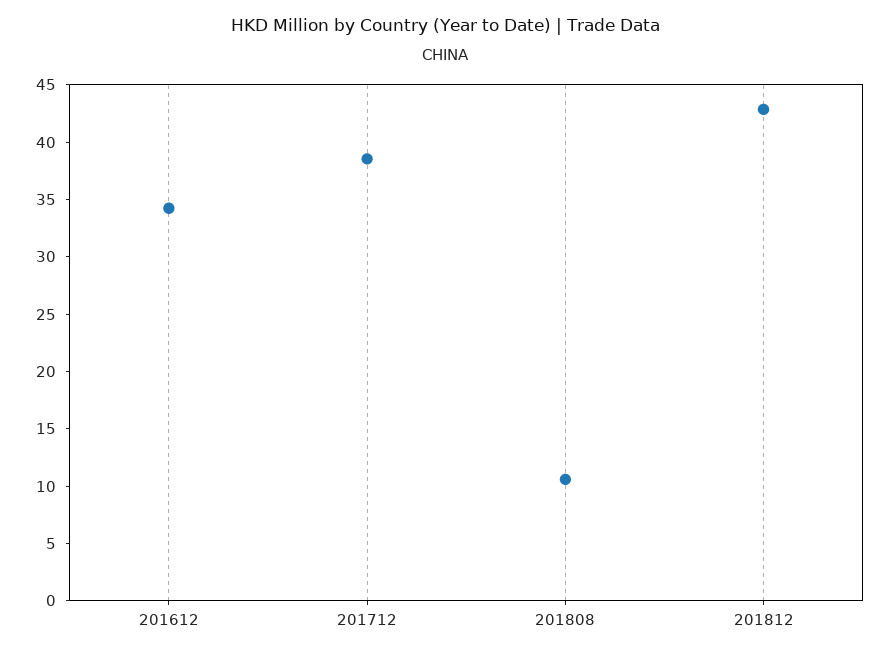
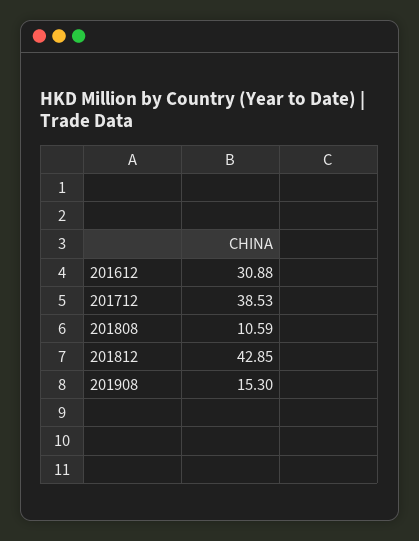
201612: 34 -> 30.88
201908: none -> 15.3

